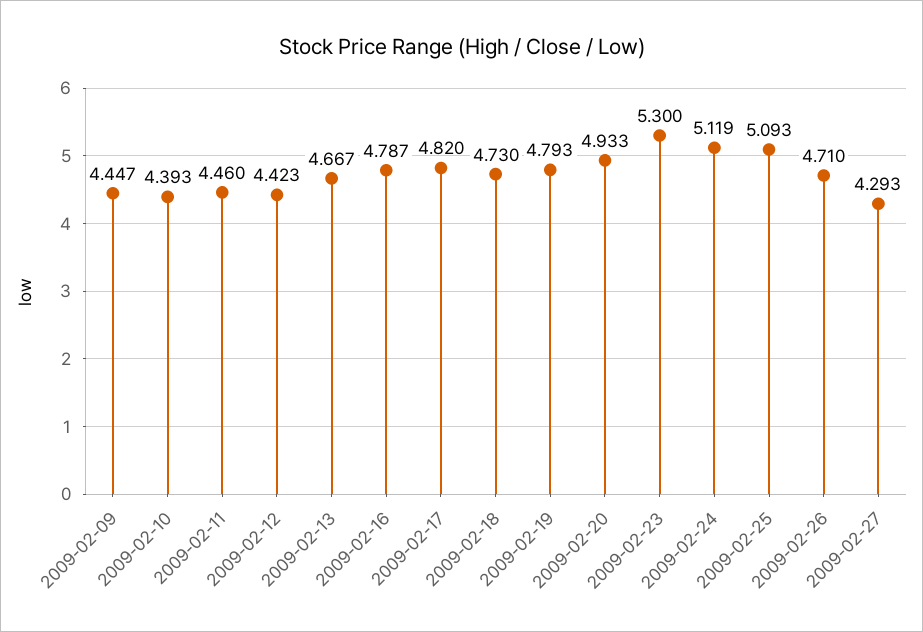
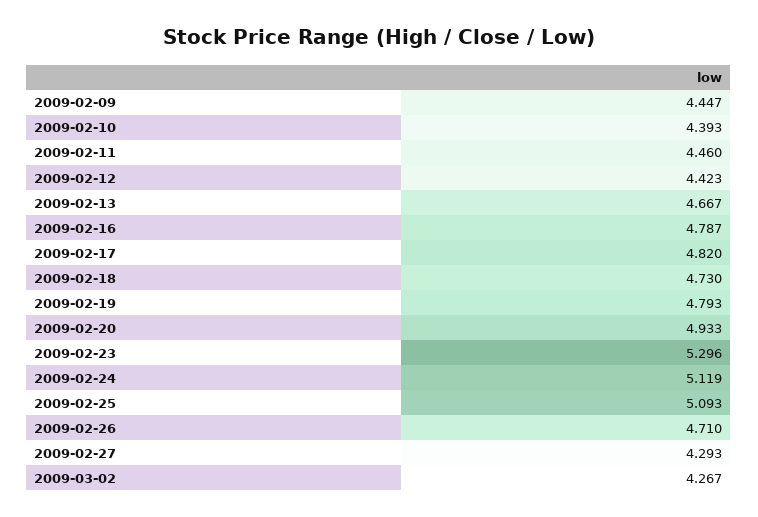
2009-02-23: 5.3 -> 5.296
2009-03-02: none -> 4.267

